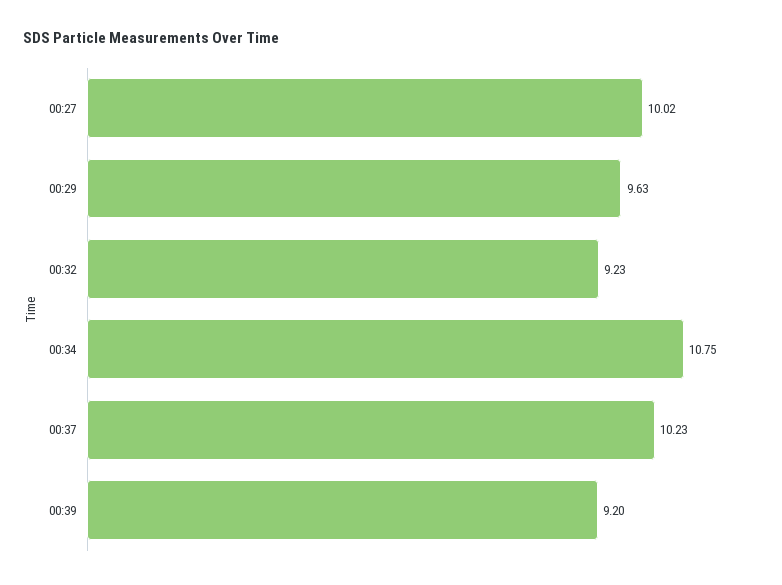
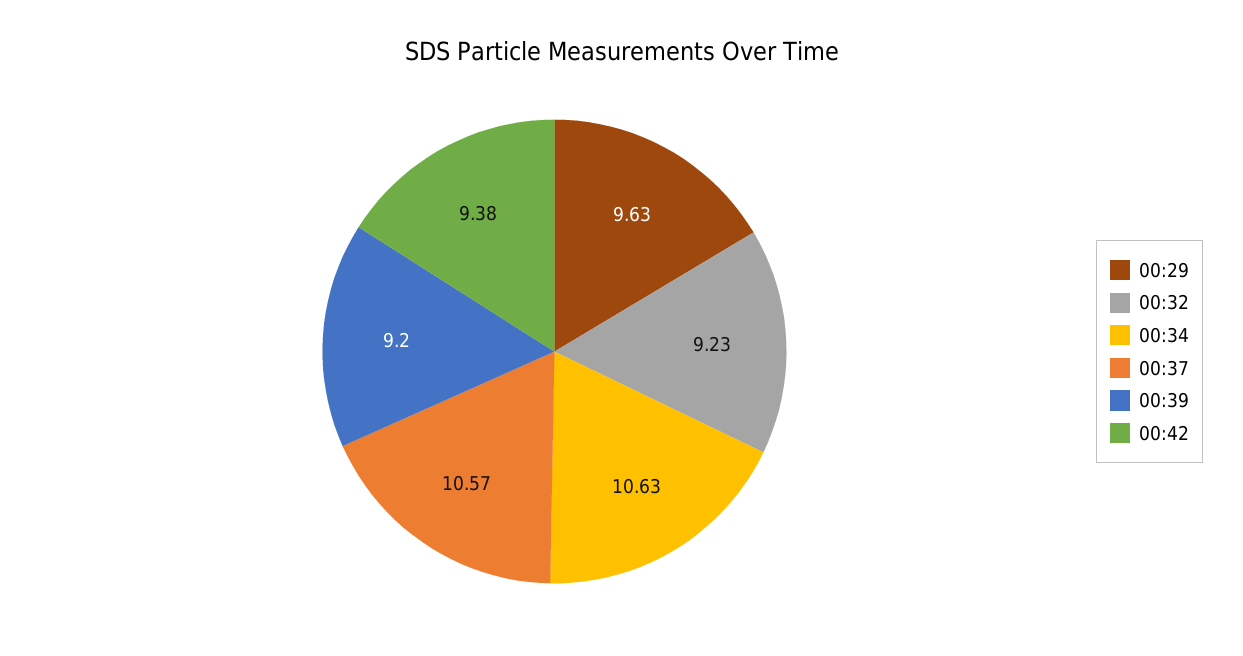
00:27: 10.02 -> none
00:34: 10.75 -> 10.63
00:37: 10.23 -> 10.57
00:42: none -> 9.38

